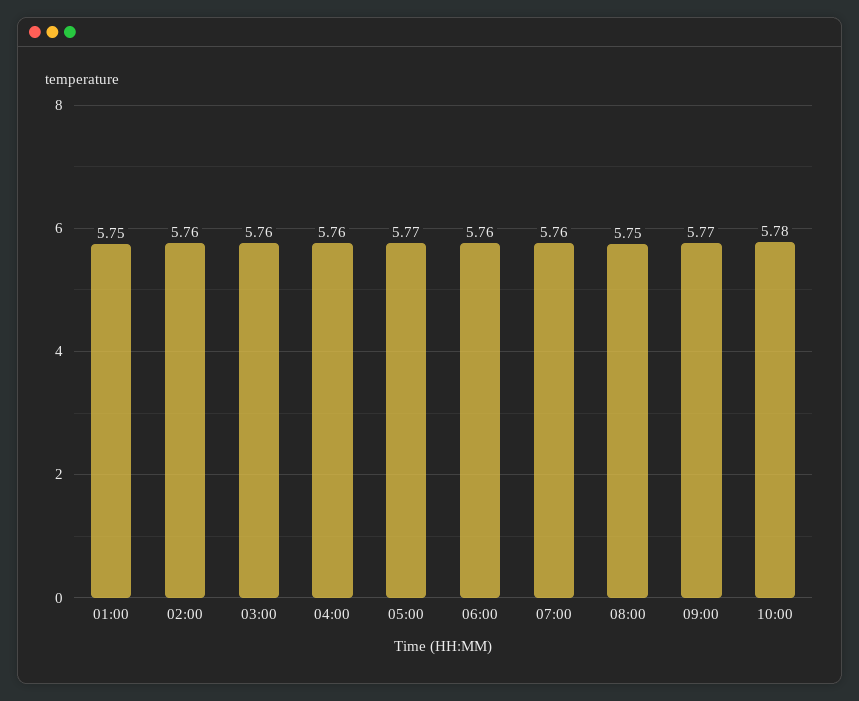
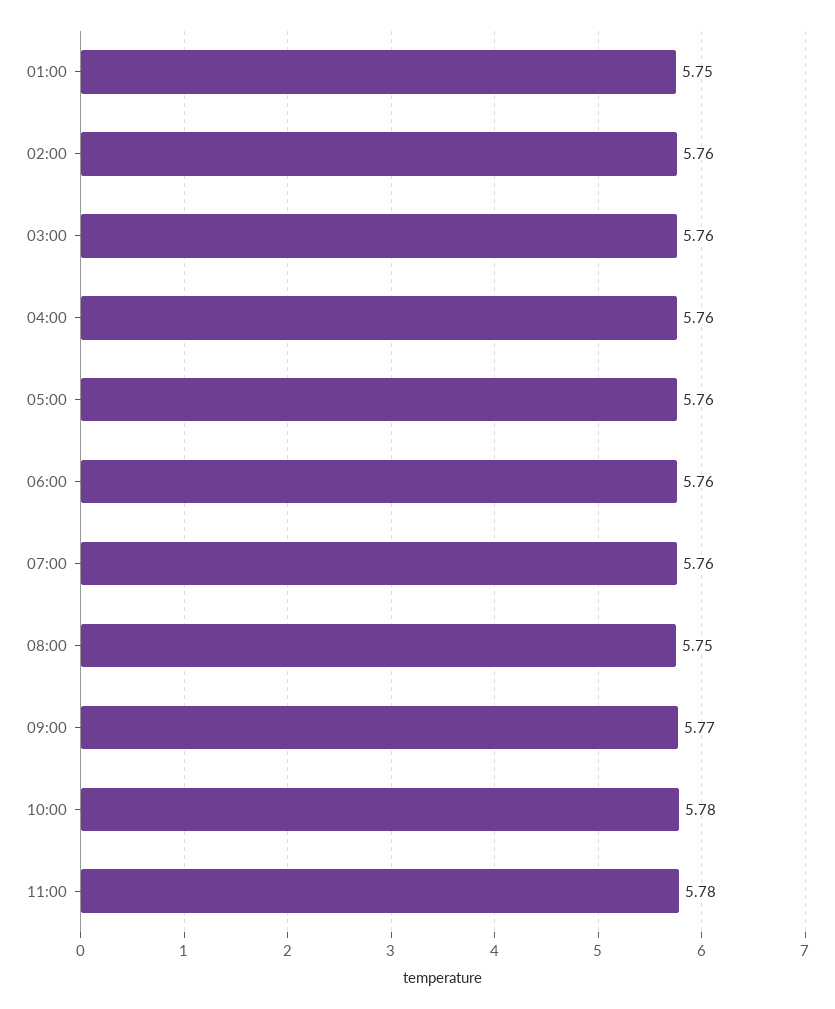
05:00: 5.77 -> 5.76
11:00: none -> 5.78

